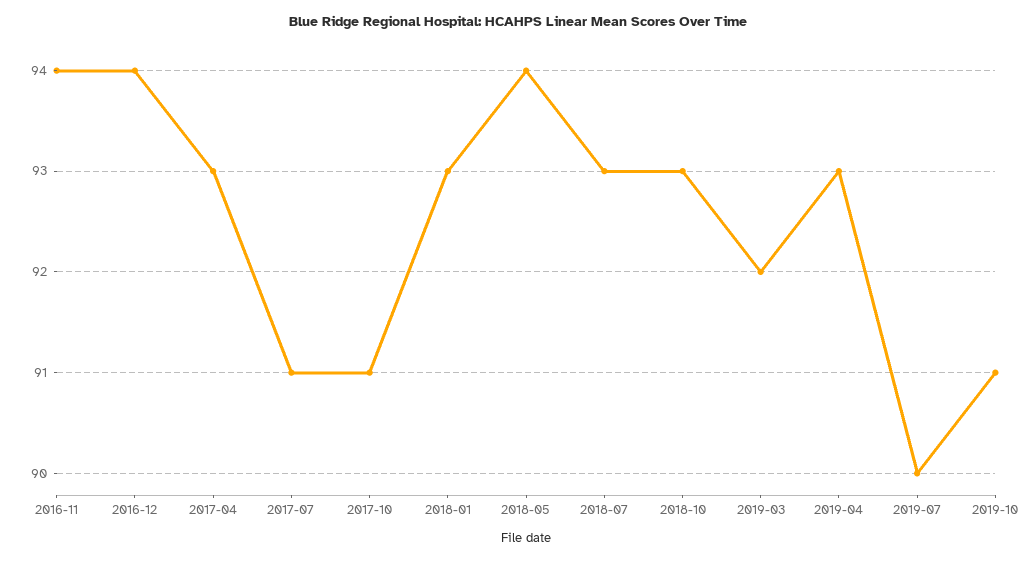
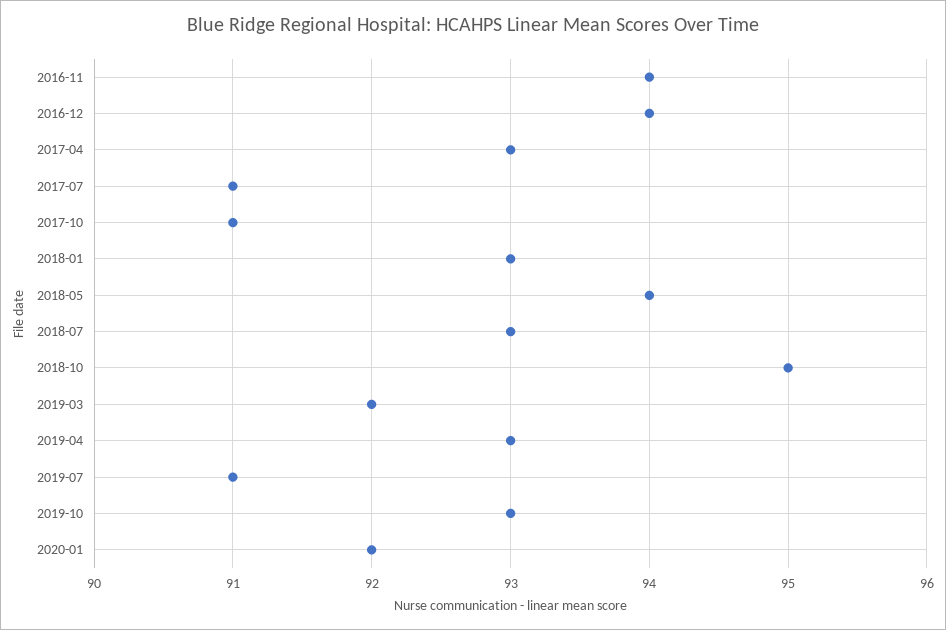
2018-10: 93 -> 95
2019-07: 90 -> 91
2019-10: 91 -> 93
2020-01: none -> 92

